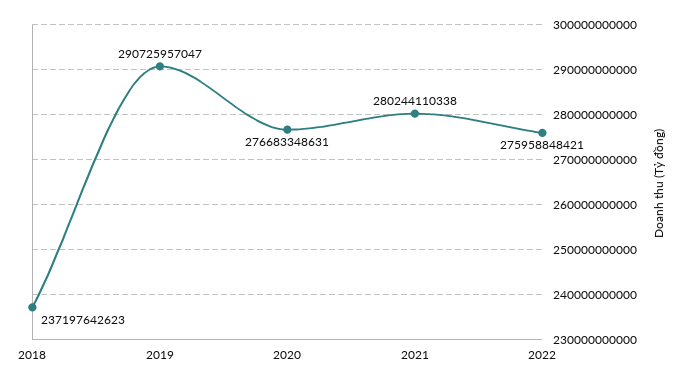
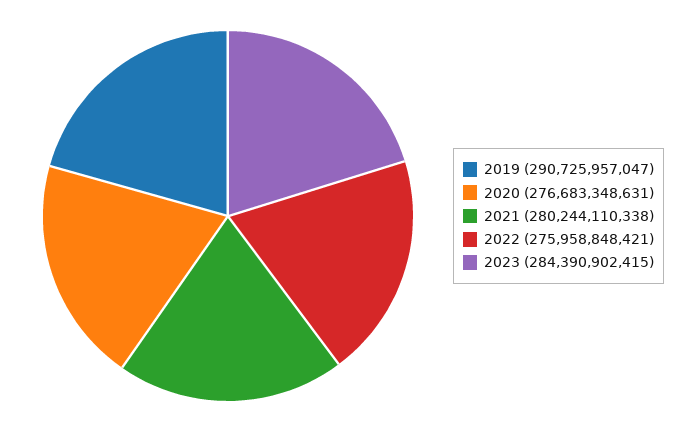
2018: 237197642623 -> none
2023: none -> 284390902415

